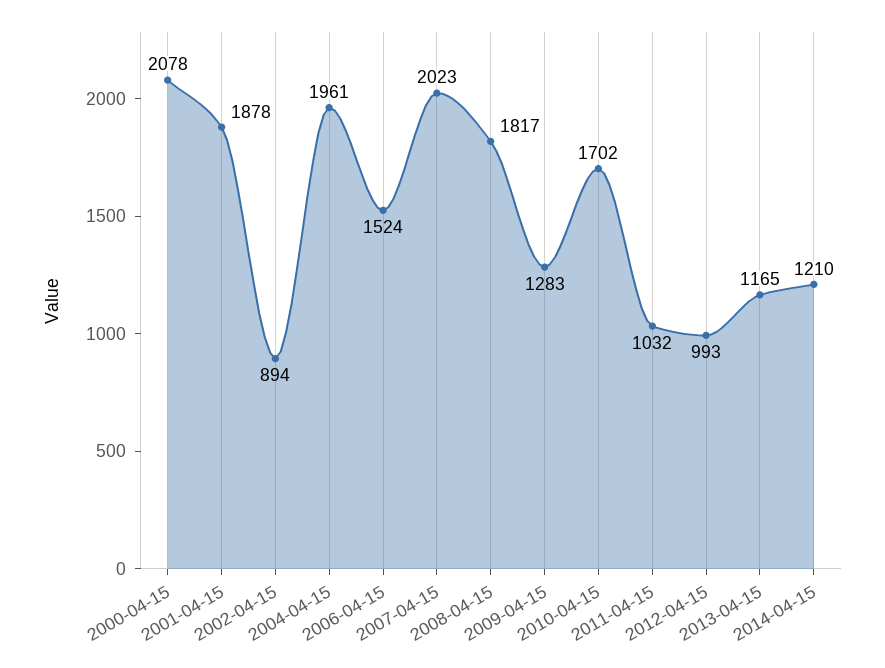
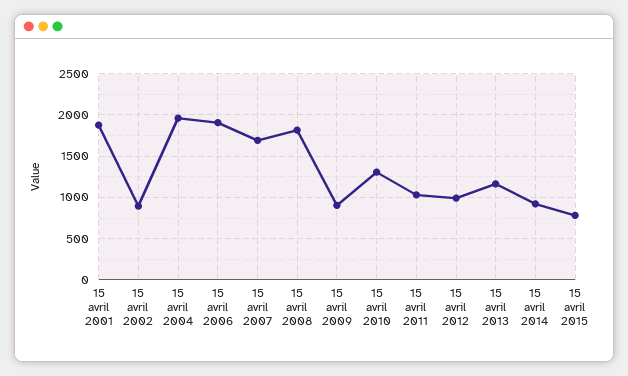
2000-04-15: 2078 -> none
2006-04-15: 1524 -> 1900
2007-04-15: 2023 -> 1700
2009-04-15: 1283 -> 900
2010-04-15: 1702 -> 1300
2014-04-15: 1210 -> 900
15 avril 2015: none -> 800

